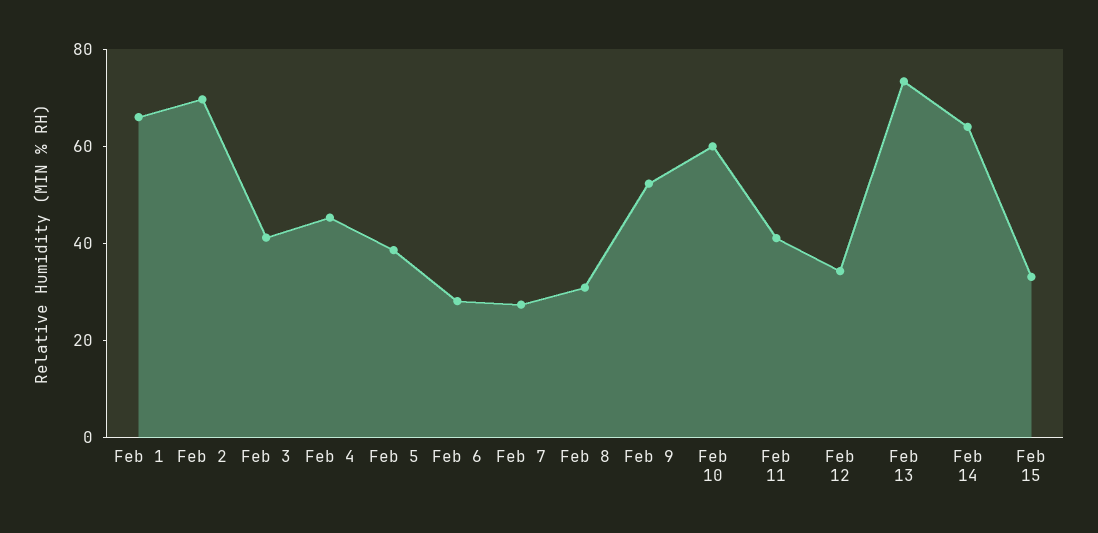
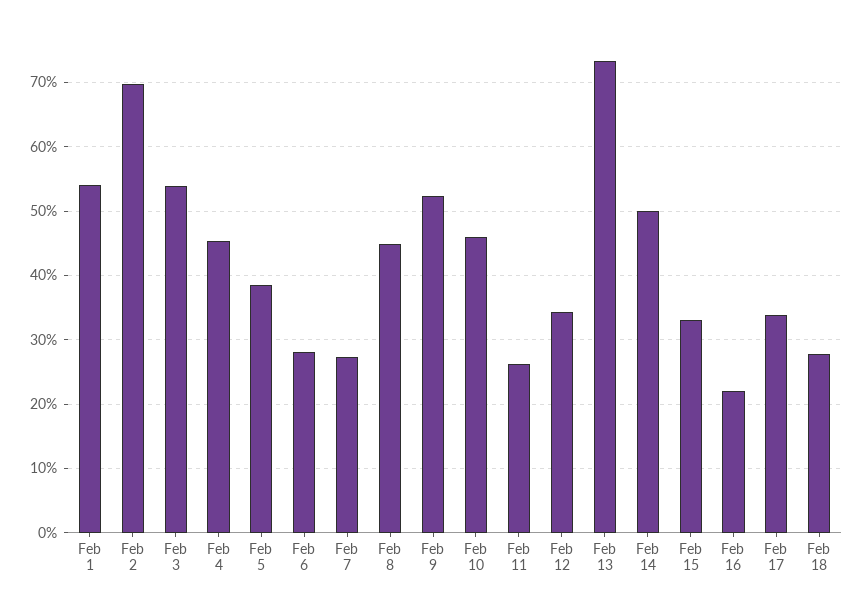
Feb 1: 65 -> 54
Feb 3: 40 -> 54
Feb 8: 30 -> 45
Feb 10: 60 -> 46
Feb 11: 40 -> 26
Feb 14: 65 -> 50
Feb 16: none -> 22
Feb 17: none -> 34
Feb 18: none -> 28

